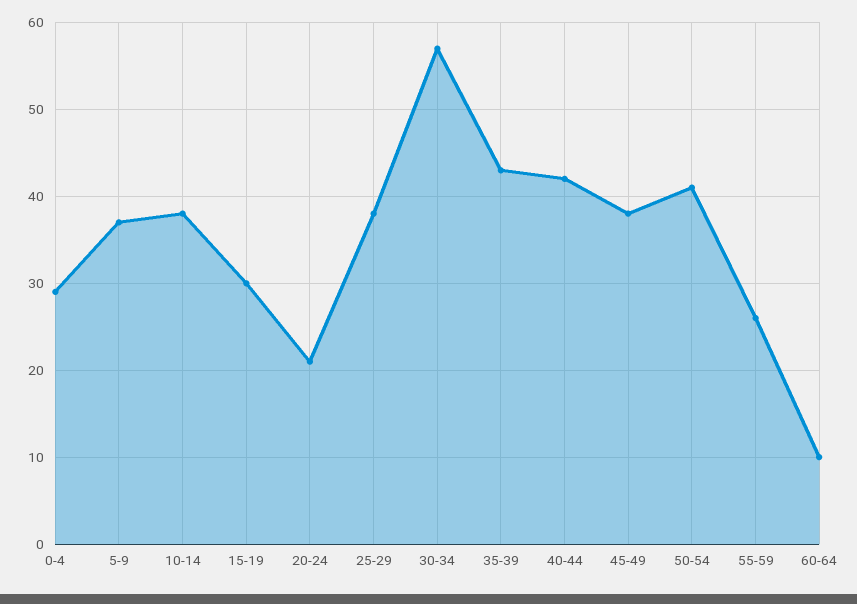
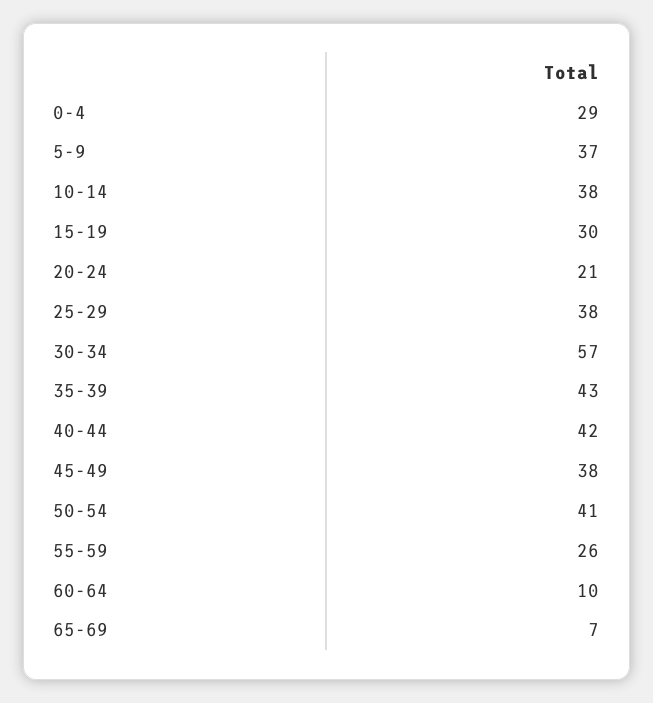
65-69: none -> 7

